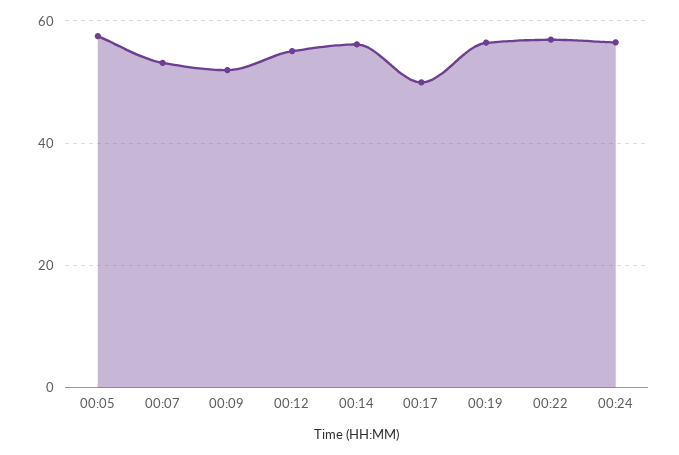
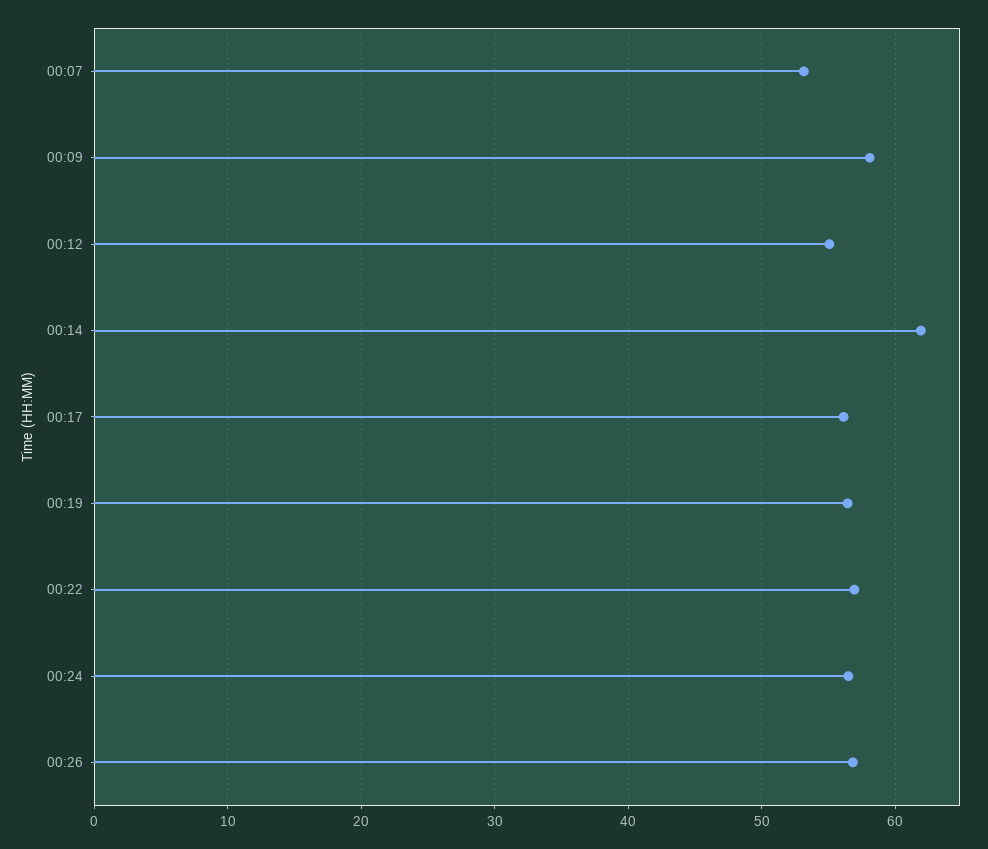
00:05: 58 -> none
00:09: 52 -> 58
00:14: 56 -> 62
00:17: 50 -> 56
00:26: none -> 57

